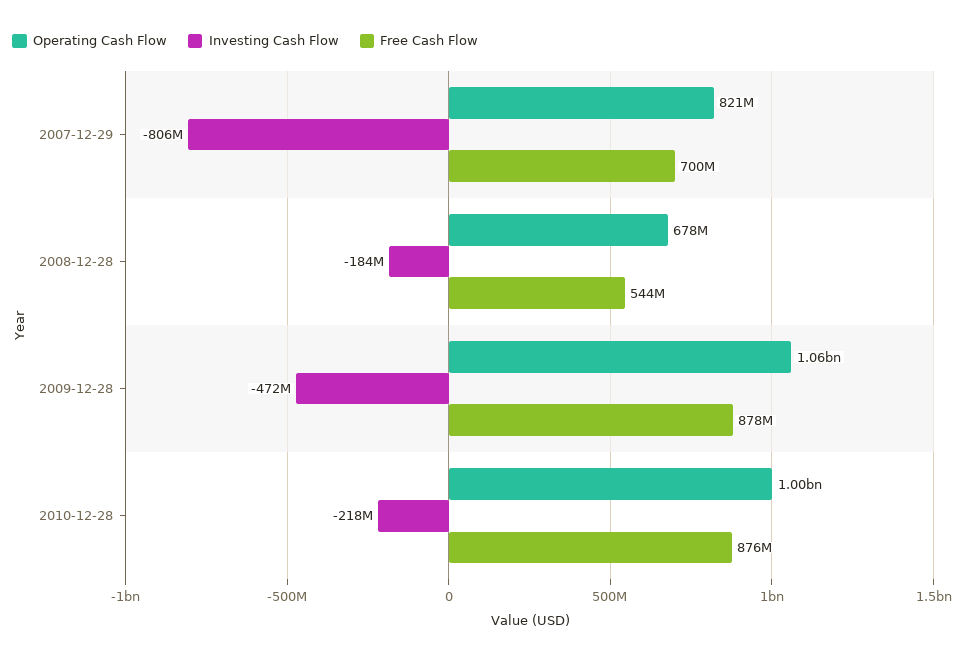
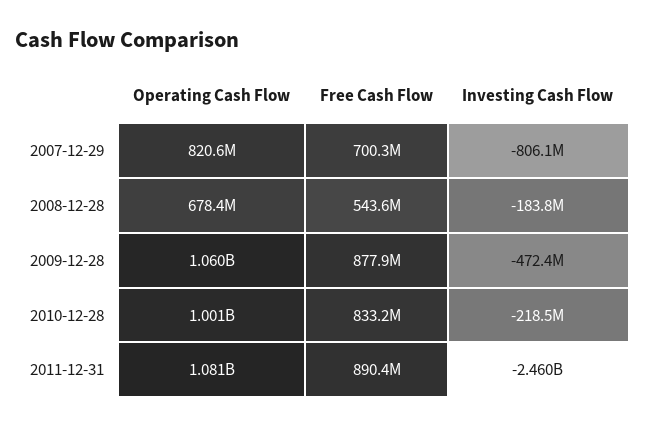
Free Cash Flow, 2010-12-28: 876000000 -> 833200000
Operating Cash Flow, 2011-12-31: none -> 1081000000
Free Cash Flow, 2011-12-31: none -> 890400000
Investing Cash Flow, 2011-12-31: none -> -2460000000

